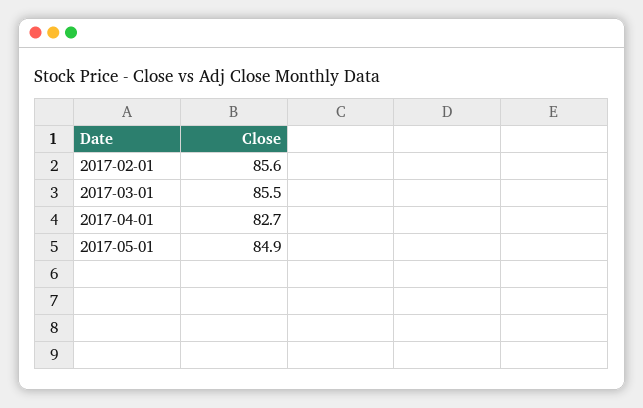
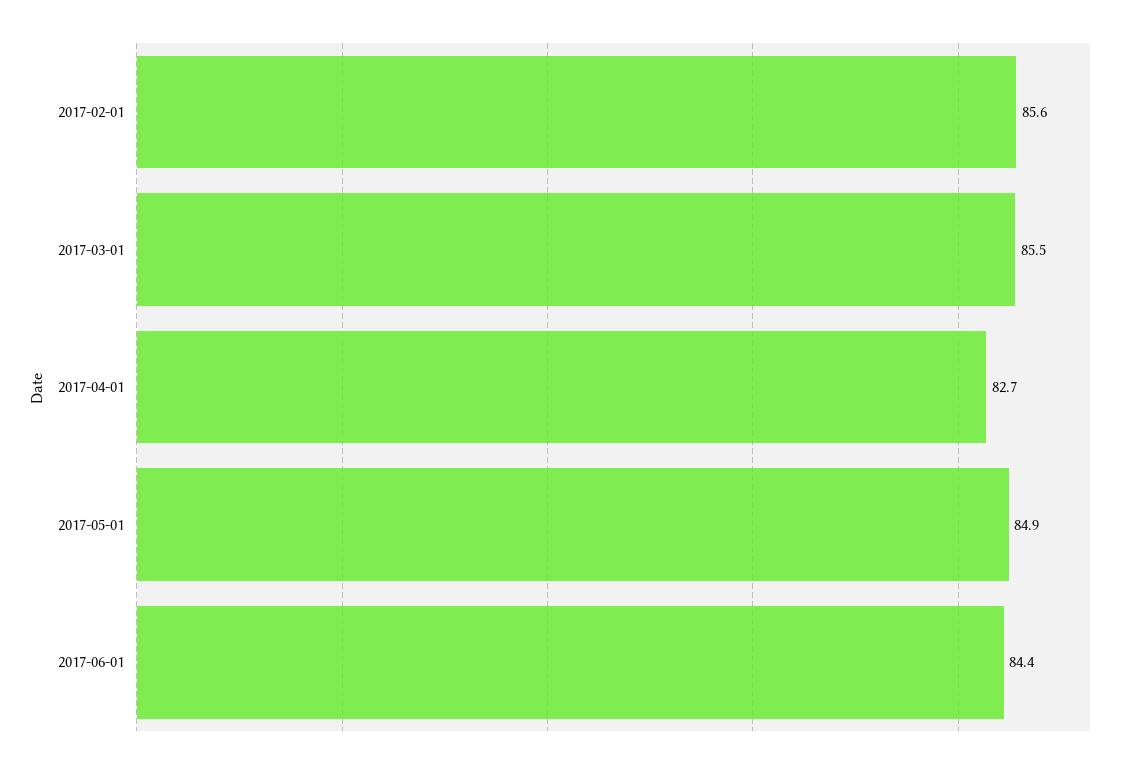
2017-06-01: none -> 84.4

